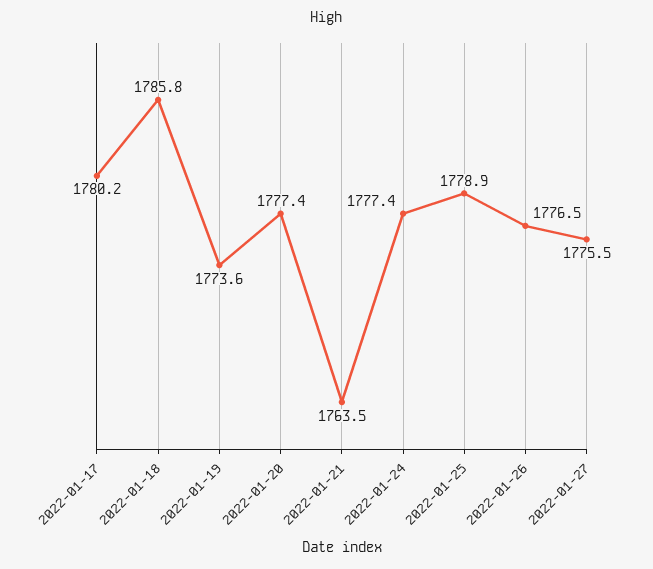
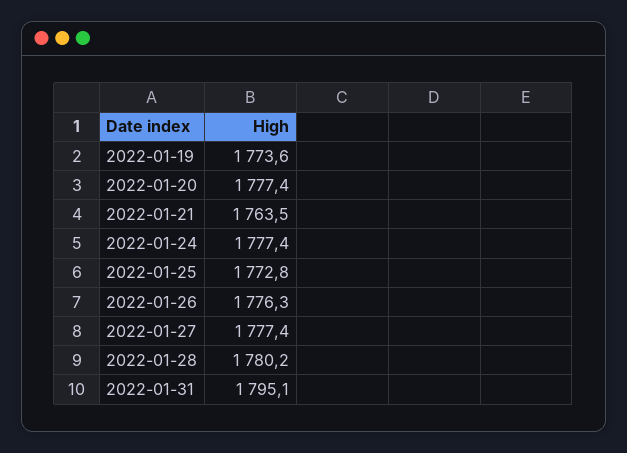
2022-01-17: 1780.2 -> none
2022-01-18: 1785.8 -> none
2022-01-25: 1778.9 -> 1772.8
2022-01-26: 1776.5 -> 1776.3
2022-01-27: 1775.5 -> 1777.4
2022-01-28: none -> 1780.2
2022-01-31: none -> 1795.1

